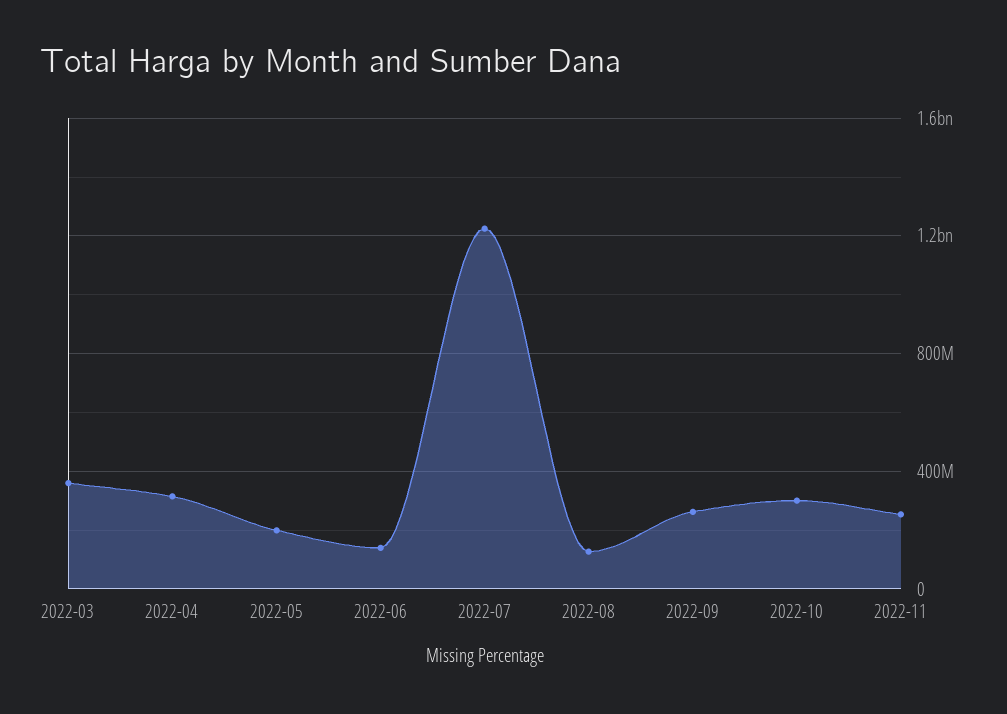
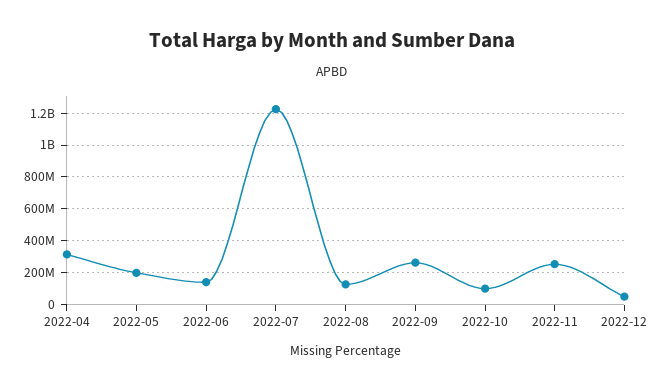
2022-03: 350000000 -> none
2022-10: 300000000 -> 100000000
2022-12: none -> 50000000

